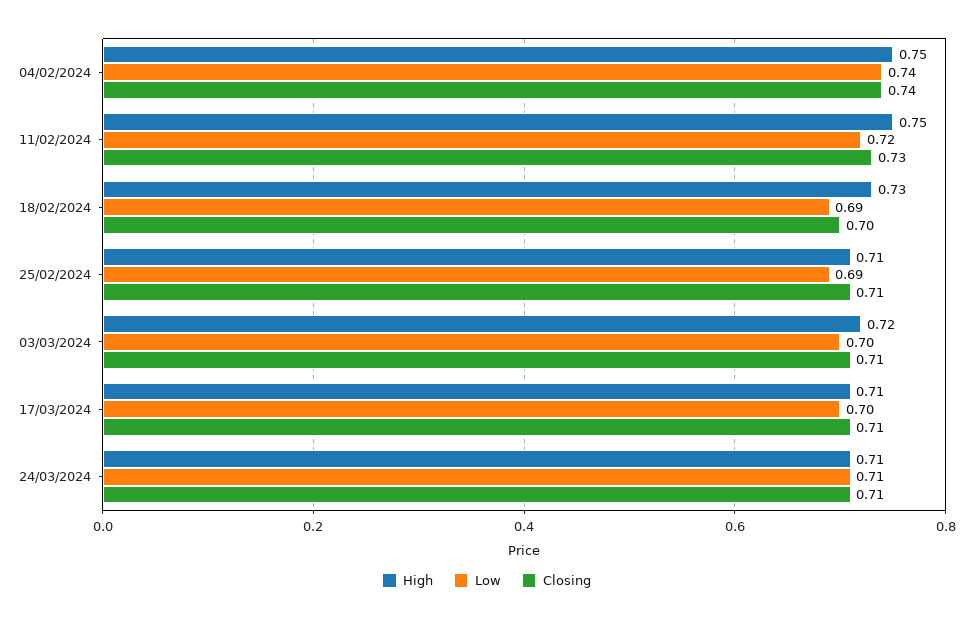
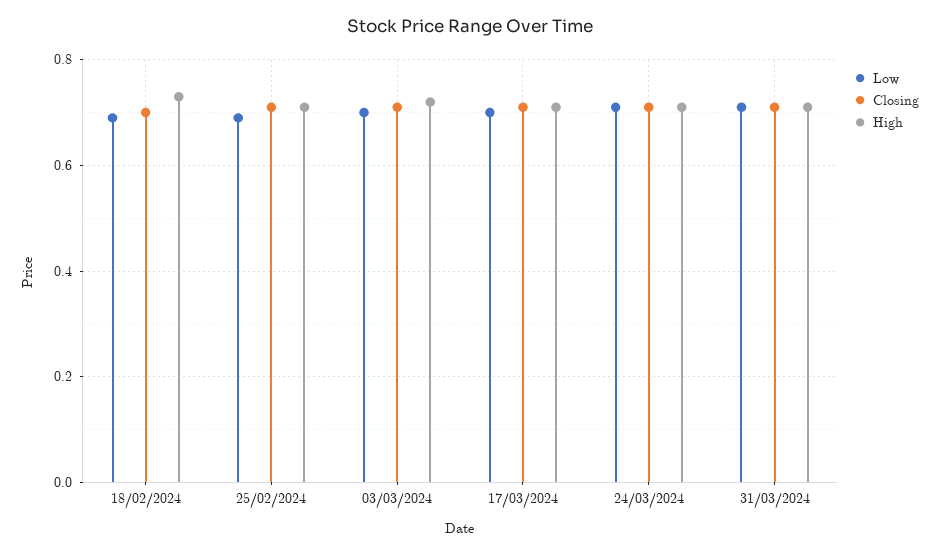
High, 04/02/2024: 0.75 -> none
Low, 04/02/2024: 0.74 -> none
Closing, 04/02/2024: 0.74 -> none
High, 11/02/2024: 0.75 -> none
Low, 11/02/2024: 0.72 -> none
Closing, 11/02/2024: 0.73 -> none
Low, 31/03/2024: none -> 0.7
Closing, 31/03/2024: none -> 0.7
High, 31/03/2024: none -> 0.7

